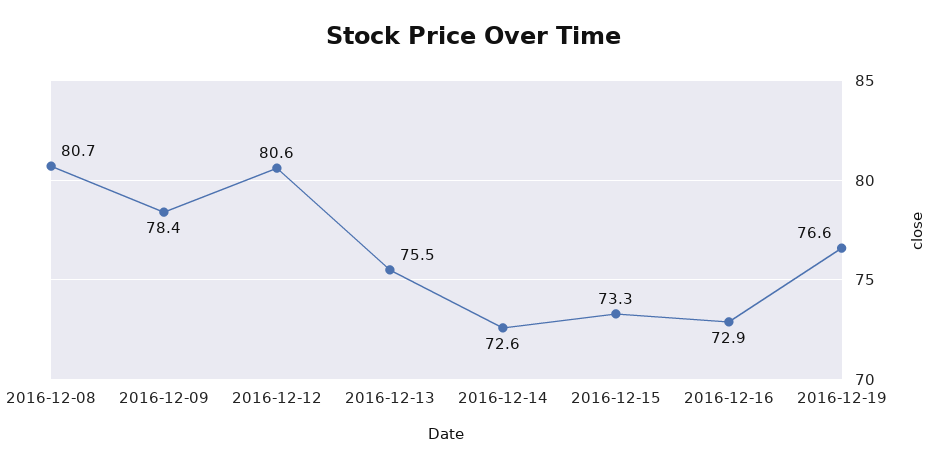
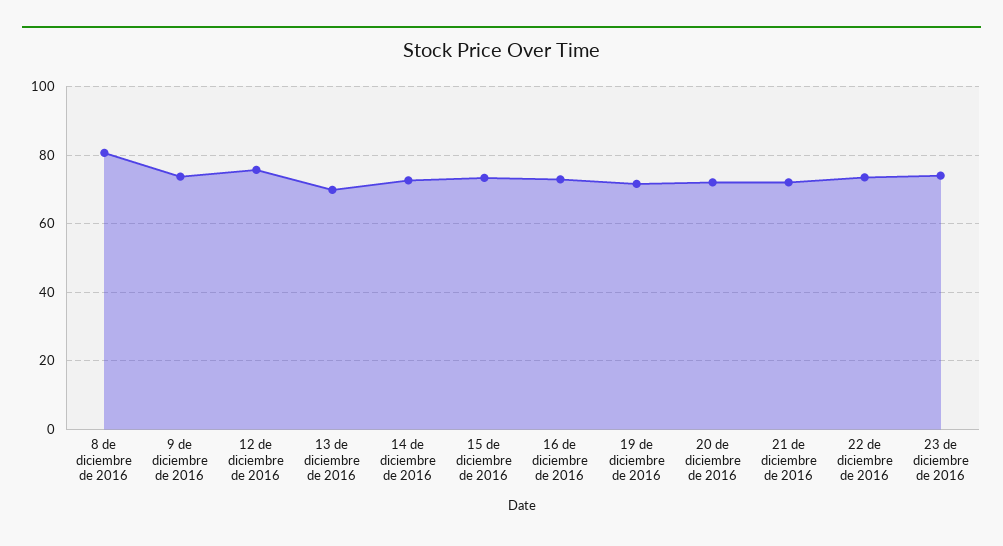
2016-12-09: 78.4 -> 74
2016-12-12: 80.6 -> 76
2016-12-13: 75.5 -> 70
2016-12-19: 76.6 -> 72
20 de diciembre de 2016: none -> 72
21 de diciembre de 2016: none -> 72
22 de diciembre de 2016: none -> 74
23 de diciembre de 2016: none -> 74

